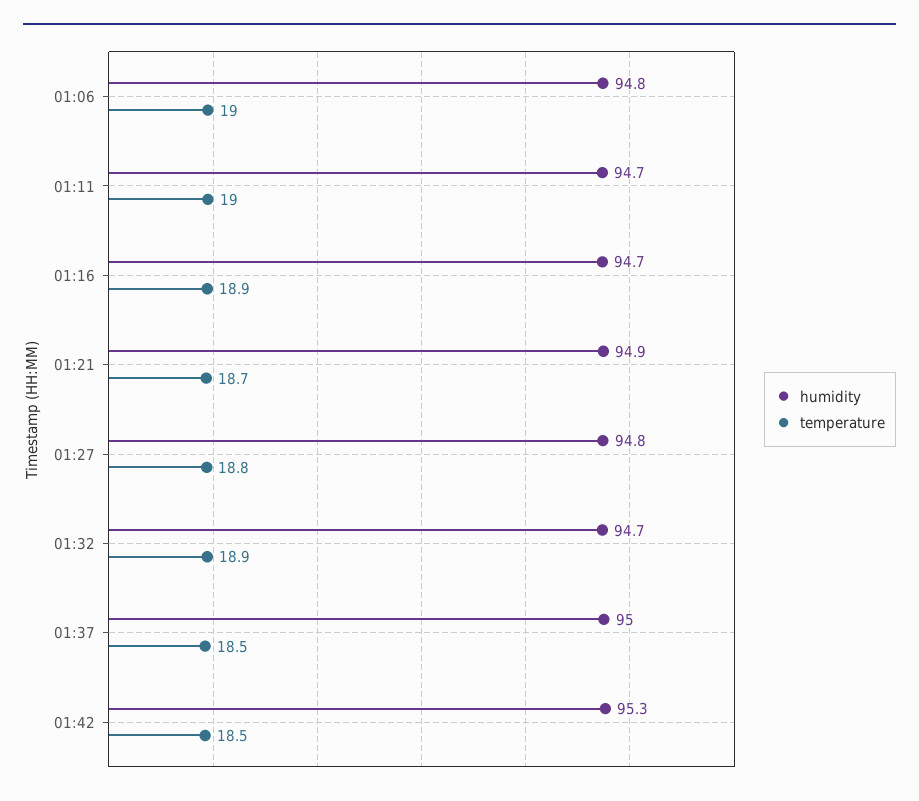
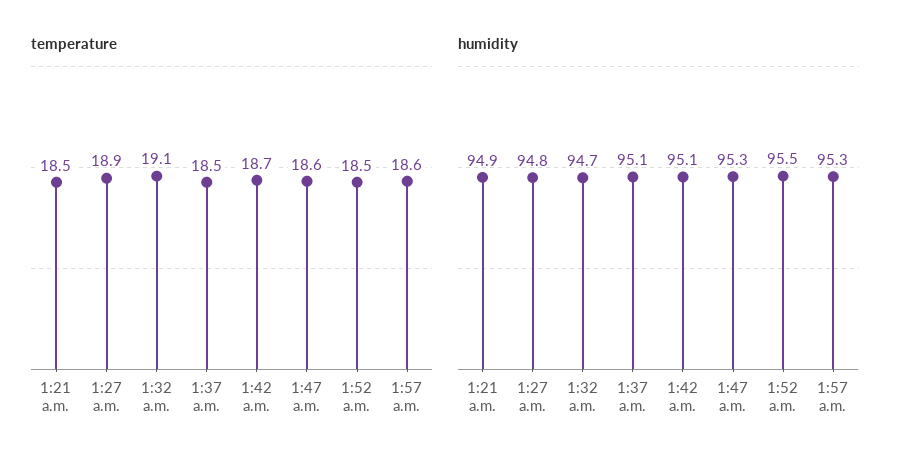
humidity, 01:06: 94.8 -> none
temperature, 01:06: 19 -> none
humidity, 01:11: 94.7 -> none
temperature, 01:11: 19 -> none
humidity, 01:16: 94.7 -> none
temperature, 01:16: 18.9 -> none
temperature, 01:21: 18.7 -> 18.5
temperature, 01:27: 18.8 -> 18.9
temperature, 01:32: 18.9 -> 19.1
humidity, 01:37: 95 -> 95.1
humidity, 01:42: 95.3 -> 95.1
temperature, 01:42: 18.5 -> 18.7
temperature, 1:47 a.m.: none -> 18.6
temperature, 1:52 a.m.: none -> 18.5
temperature, 1:57 a.m.: none -> 18.6
humidity, 1:47 a.m.: none -> 95.3
humidity, 1:52 a.m.: none -> 95.5
humidity, 1:57 a.m.: none -> 95.3

